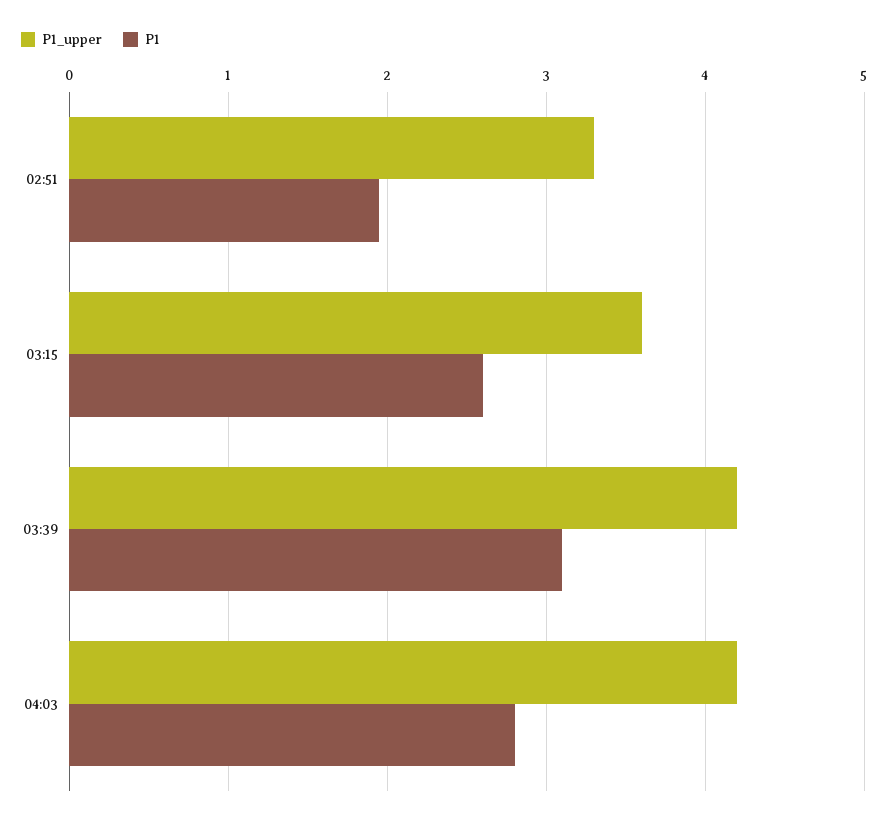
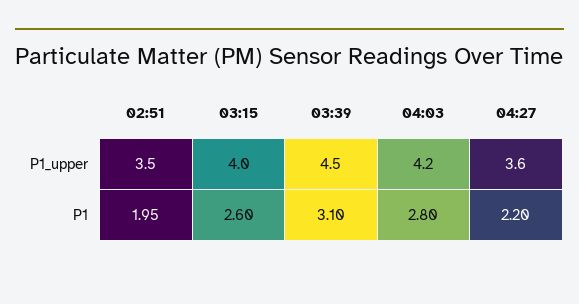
P1_upper, 02:51: 3.3 -> 3.5
P1_upper, 03:15: 3.6 -> 4
P1_upper, 03:39: 4.2 -> 4.5
P1_upper, 04:27: none -> 3.6
P1, 04:27: none -> 2.2

